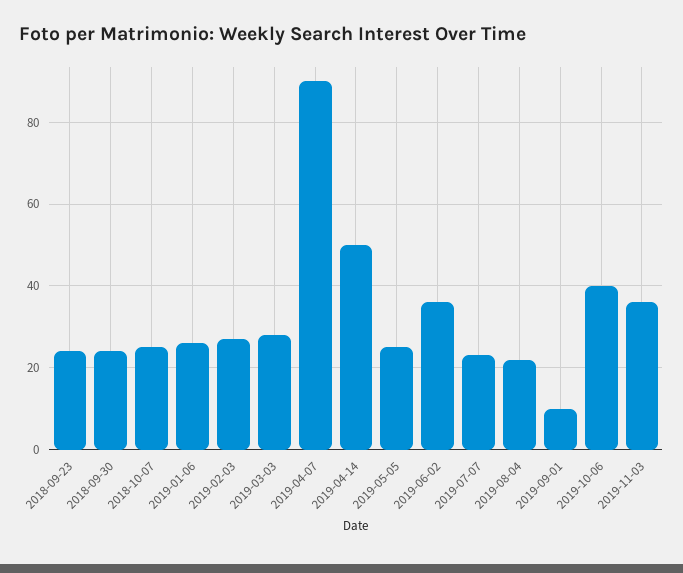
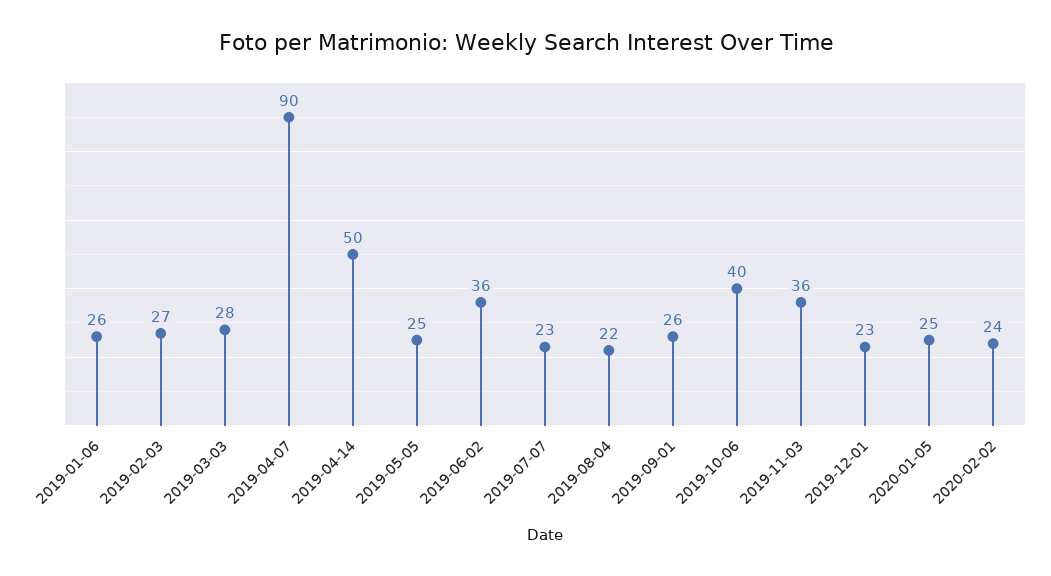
2018-09-23: 25 -> none
2018-09-30: 25 -> none
2018-10-07: 25 -> none
2019-09-01: 10 -> 26
2019-12-01: none -> 23
2020-01-05: none -> 25
2020-02-02: none -> 24

